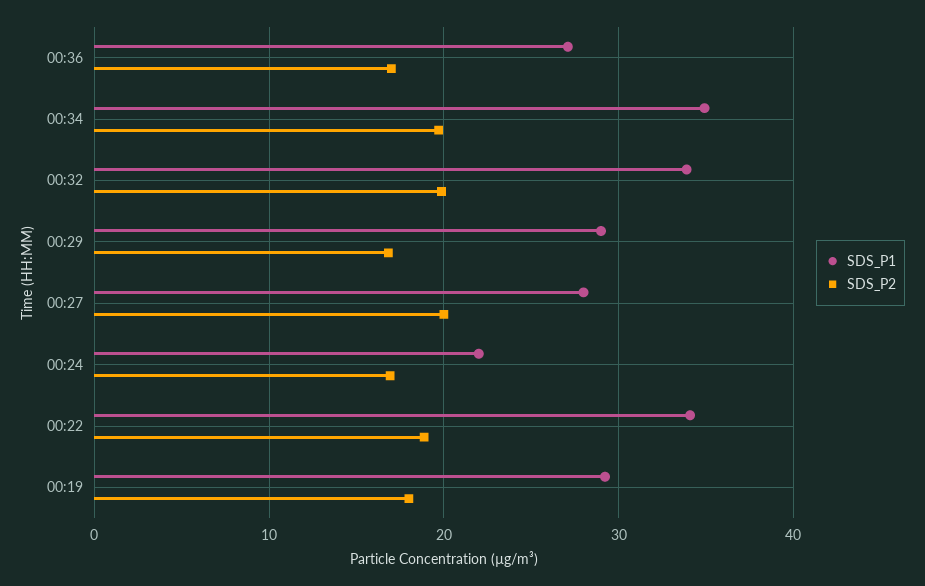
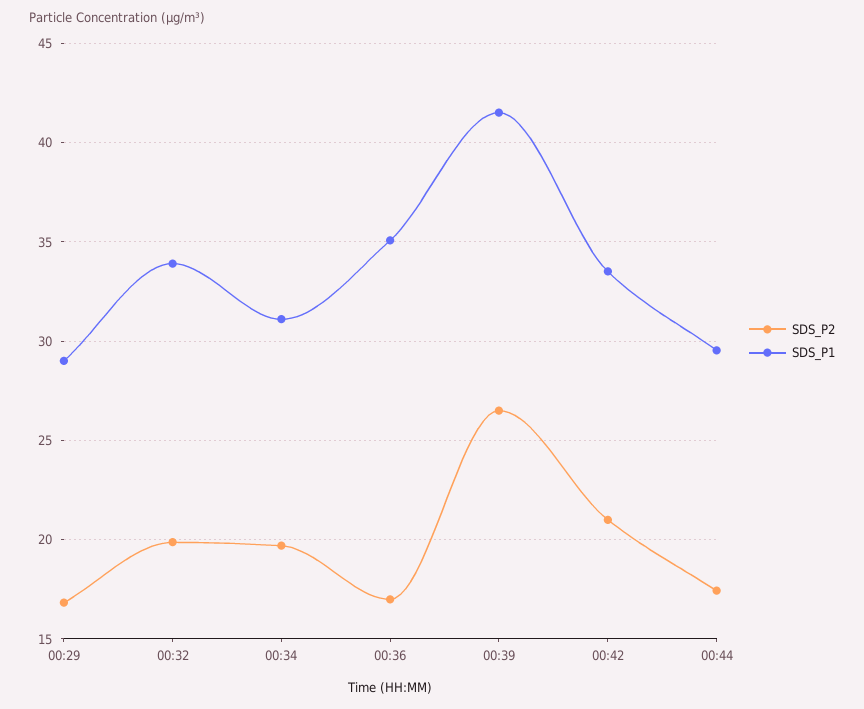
SDS_P1, 00:36: 27 -> 35
SDS_P1, 00:34: 35 -> 31
SDS_P1, 00:27: 28 -> none
SDS_P2, 00:27: 20 -> none
SDS_P1, 00:24: 22 -> none
SDS_P2, 00:24: 17 -> none
SDS_P1, 00:22: 34 -> none
SDS_P2, 00:22: 19 -> none
SDS_P1, 00:19: 29 -> none
SDS_P2, 00:19: 18 -> none
SDS_P2, 00:39: none -> 26.5
SDS_P1, 00:39: none -> 41.5
SDS_P2, 00:42: none -> 21
SDS_P1, 00:42: none -> 33.5
SDS_P2, 00:44: none -> 17.5
SDS_P1, 00:44: none -> 29.5

